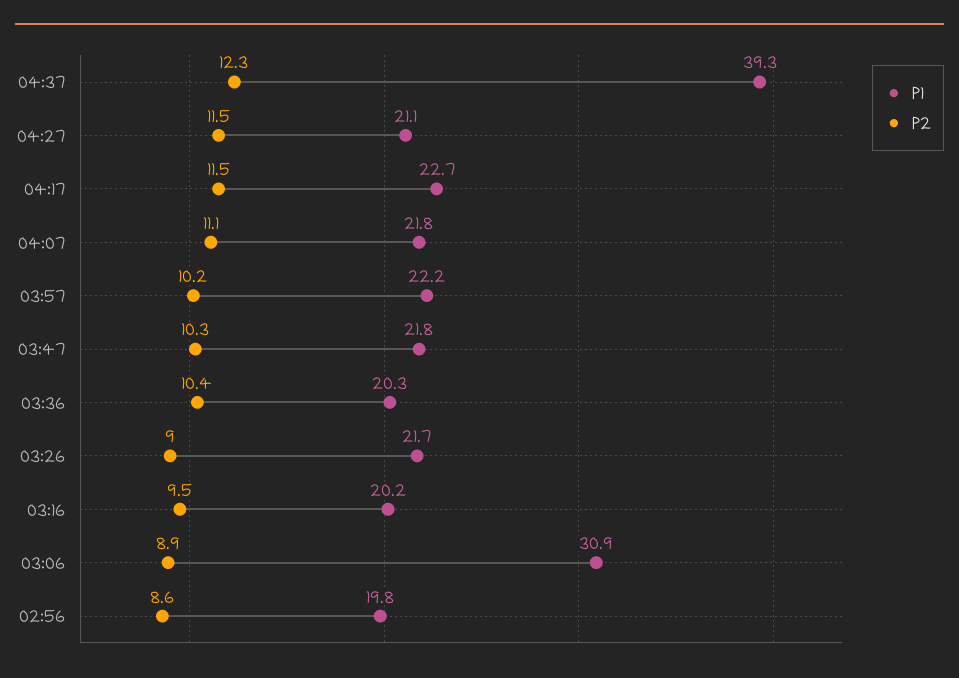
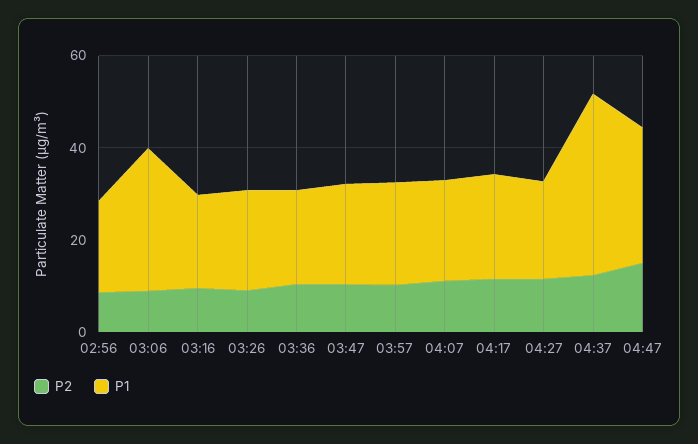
P2, 04:47: none -> 15
P1, 04:47: none -> 30

